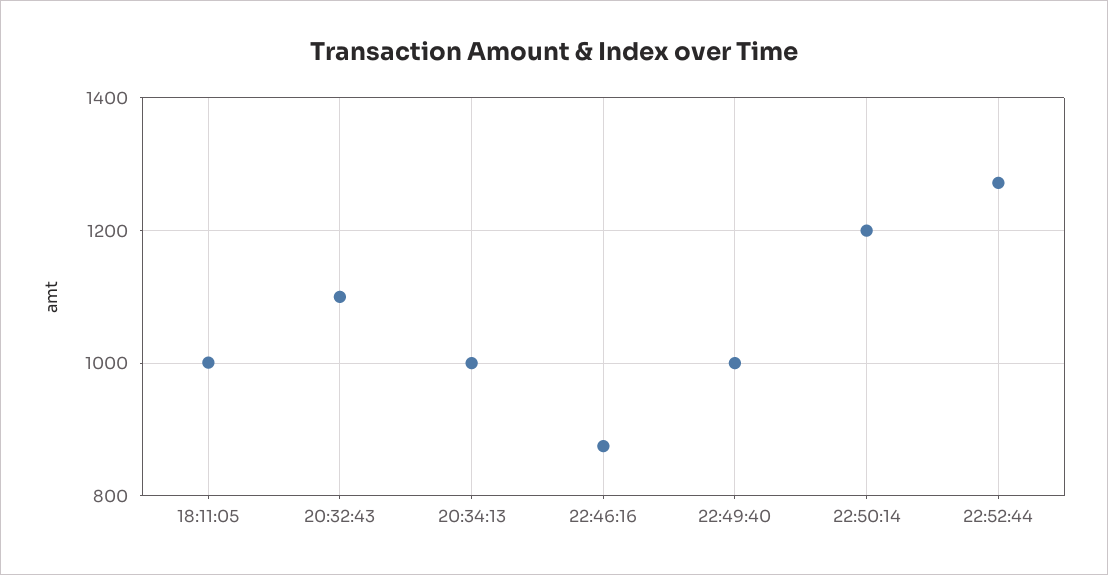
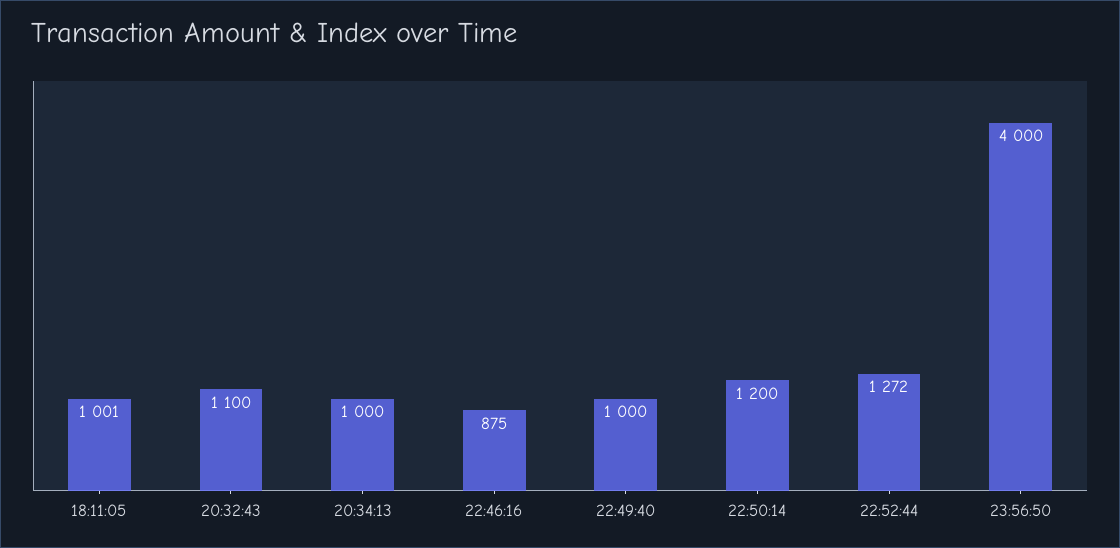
23:56:50: none -> 4000

